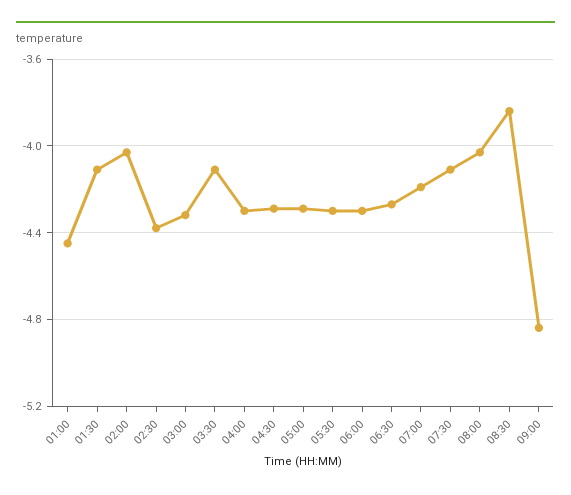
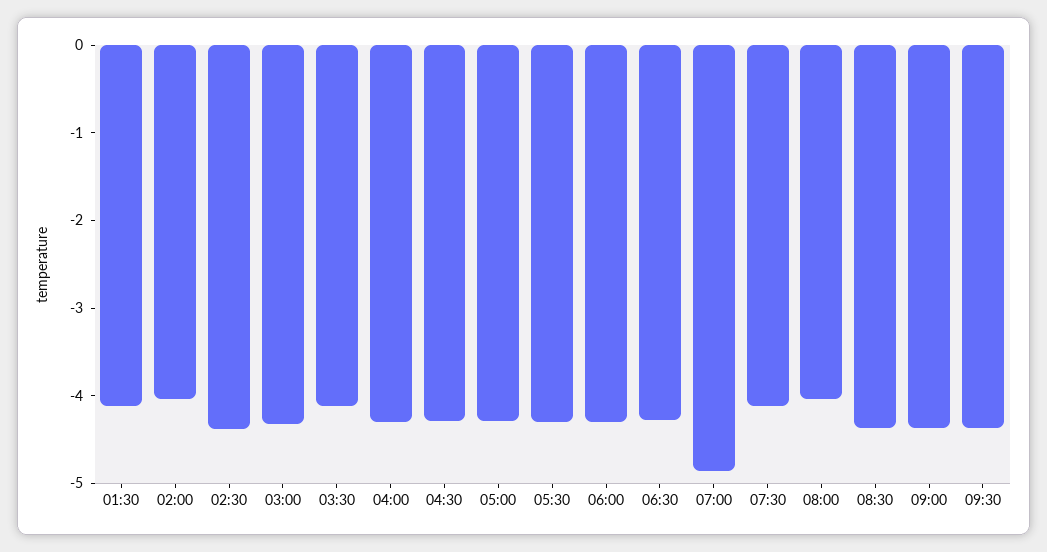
01:00: -4.45 -> none
07:00: -4.2 -> -4.8
08:30: -3.85 -> -4.4
09:00: -4.85 -> -4.4
09:30: none -> -4.4

